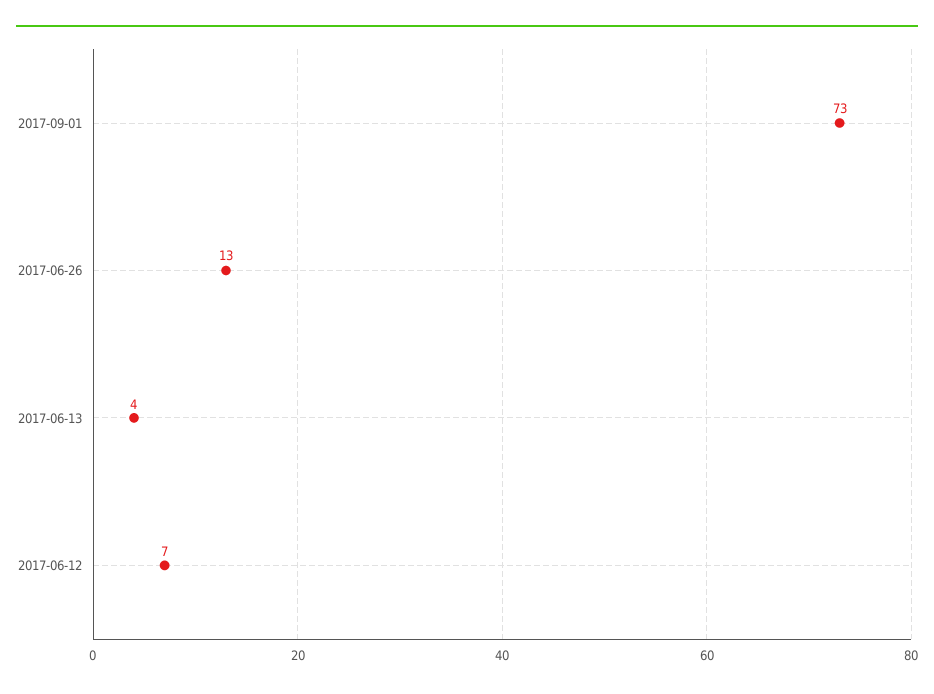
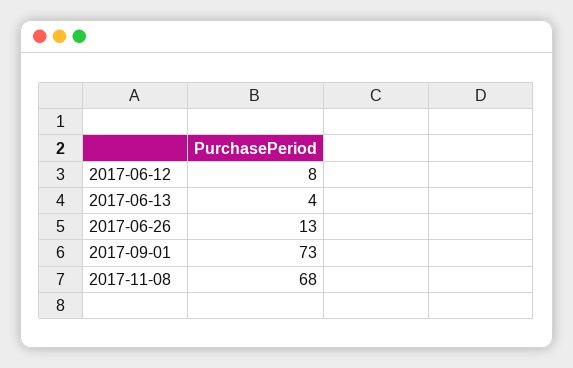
2017-06-12: 7 -> 8
2017-11-08: none -> 68

